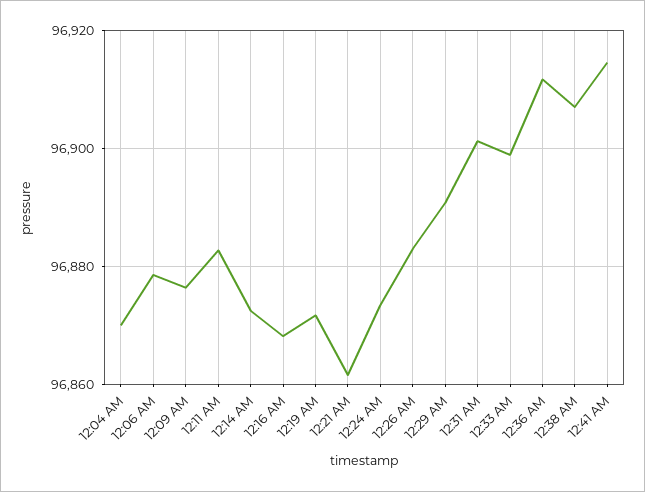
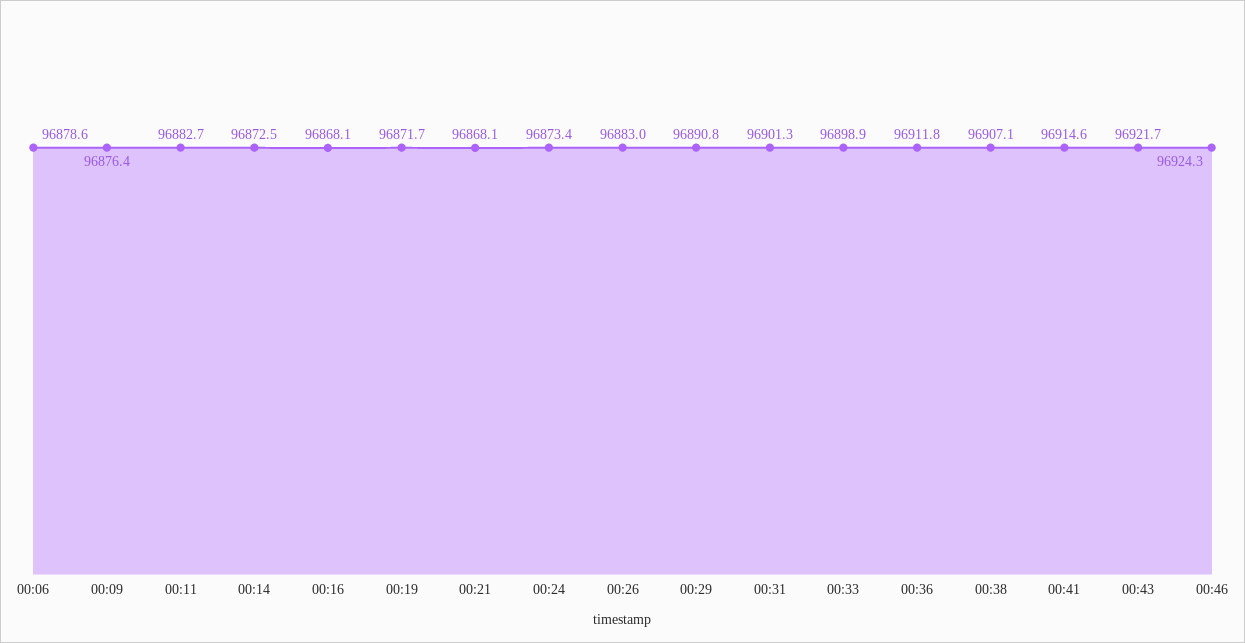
12:04 AM: 96870 -> none
12:21 AM: 96862 -> 96868.1
00:43: none -> 96921.7
00:46: none -> 96924.3

